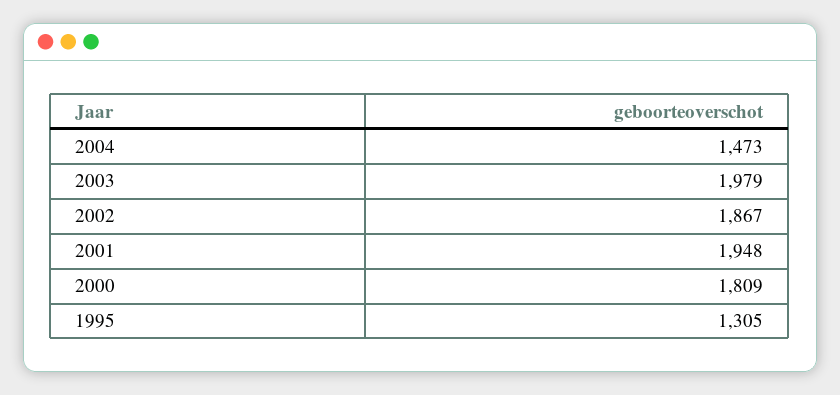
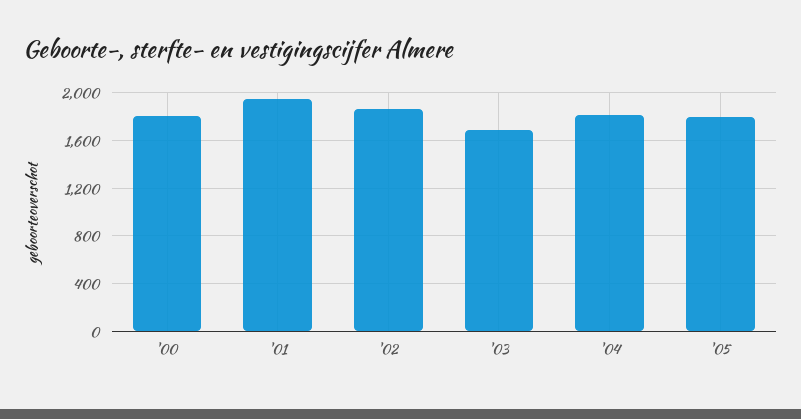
2004: 1473 -> 1800
2003: 1979 -> 1700
1995: 1305 -> none
'05: none -> 1800

